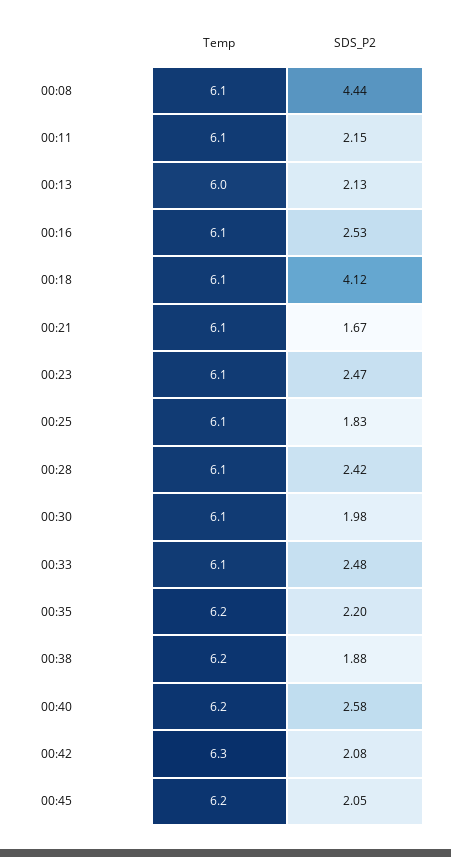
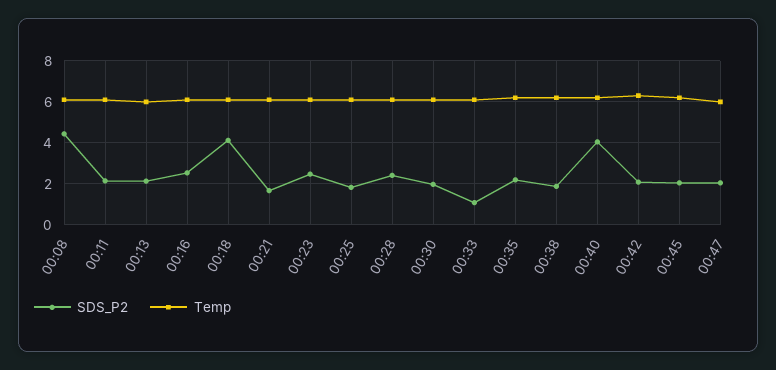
SDS_P2, 00:33: 2.48 -> 1
SDS_P2, 00:40: 2.58 -> 4
SDS_P2, 00:47: none -> 2
Temp, 00:47: none -> 6

